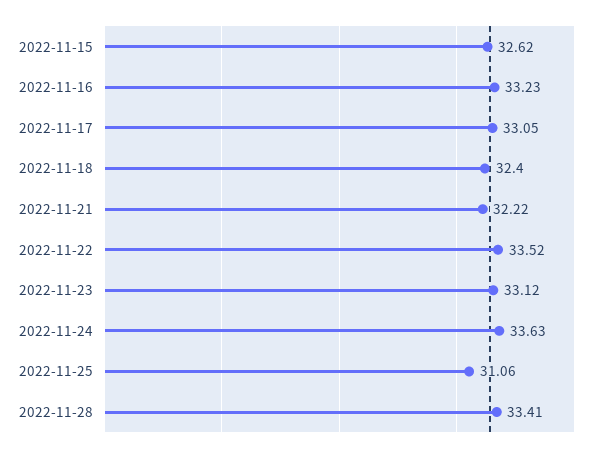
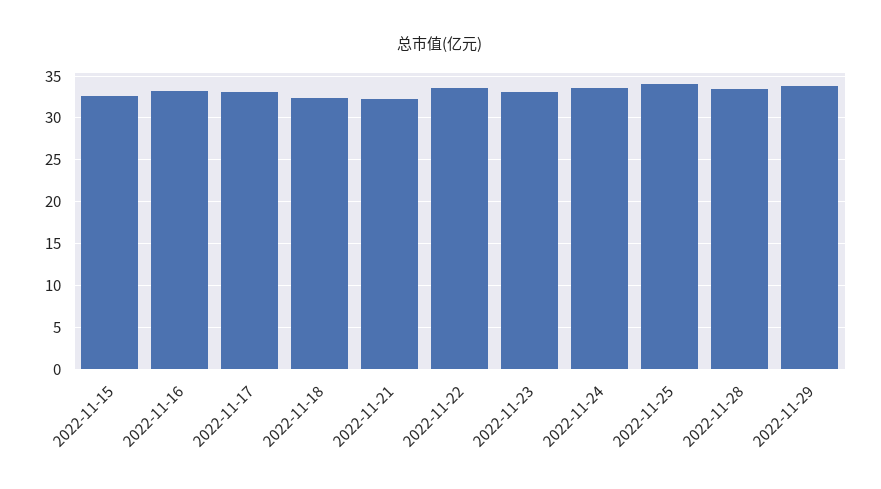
2022-11-25: 31.06 -> 34
2022-11-29: none -> 34

